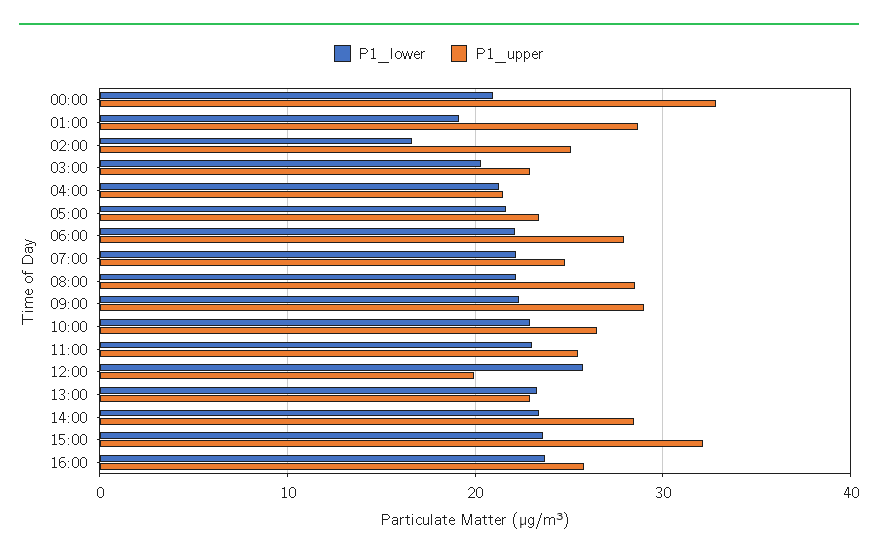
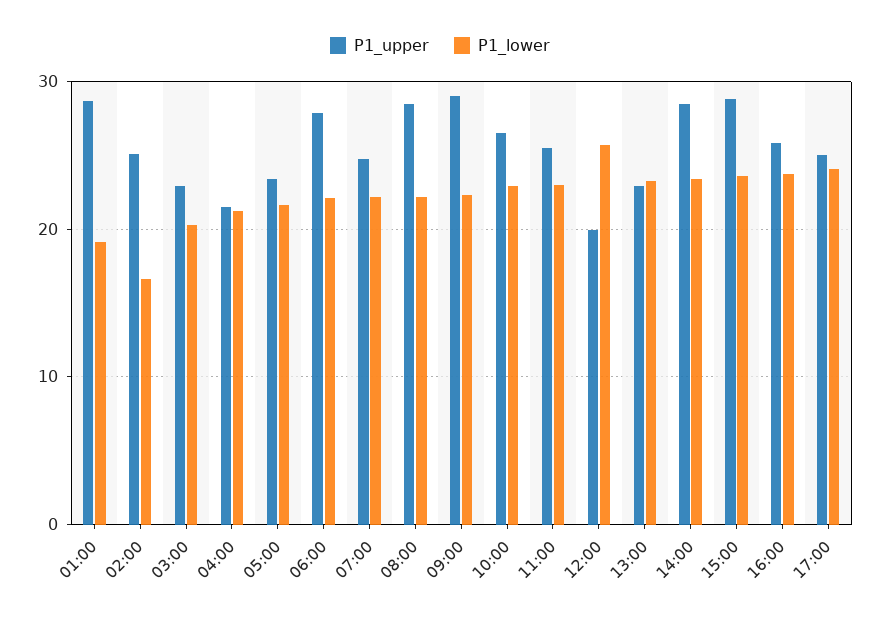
P1_lower, 00:00: 21 -> none
P1_upper, 00:00: 33 -> none
P1_upper, 15:00: 32 -> 29
P1_upper, 17:00: none -> 25
P1_lower, 17:00: none -> 24

